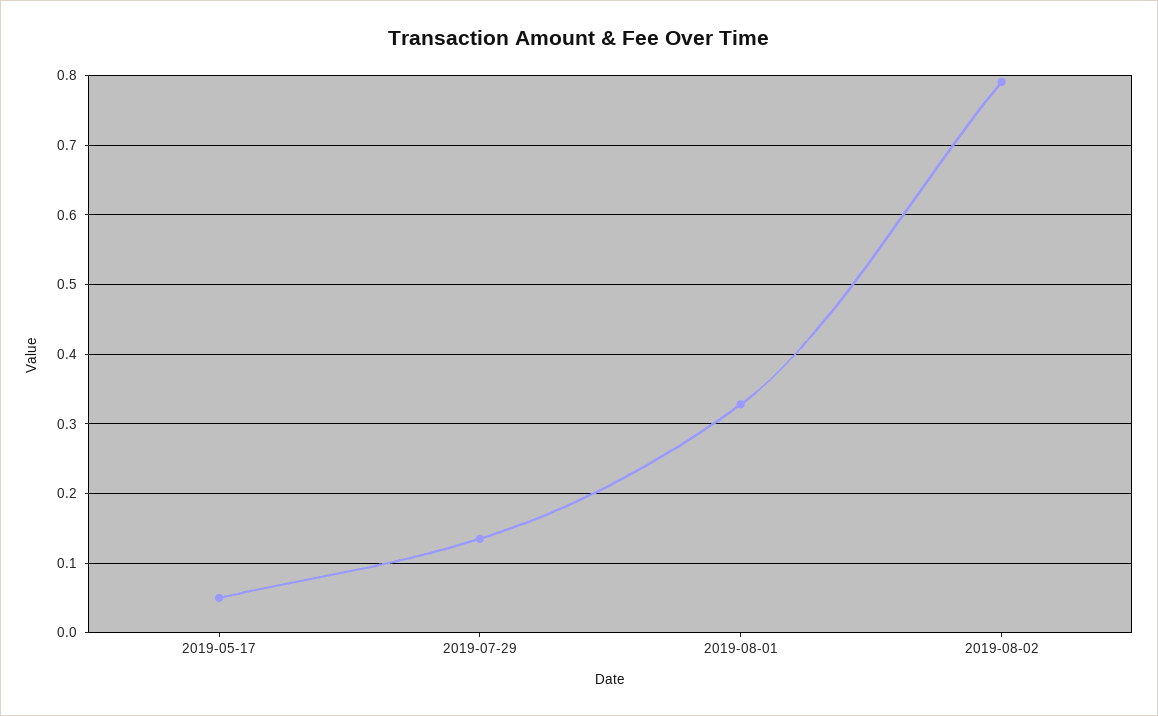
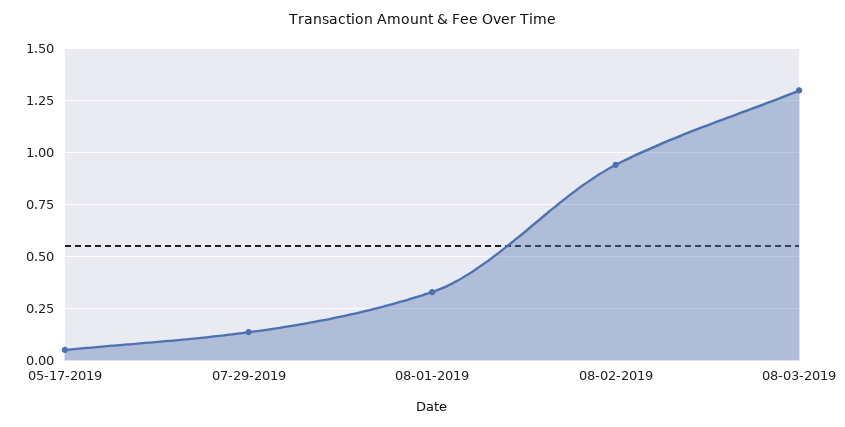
2019-08-02: 0.79 -> 0.95
08-03-2019: none -> 1.3

